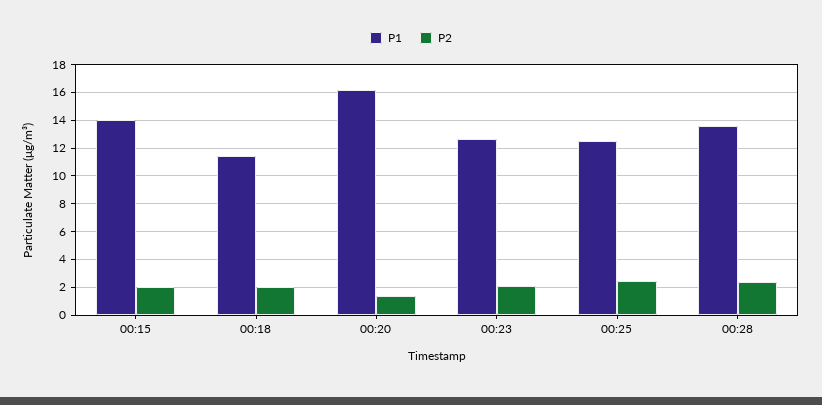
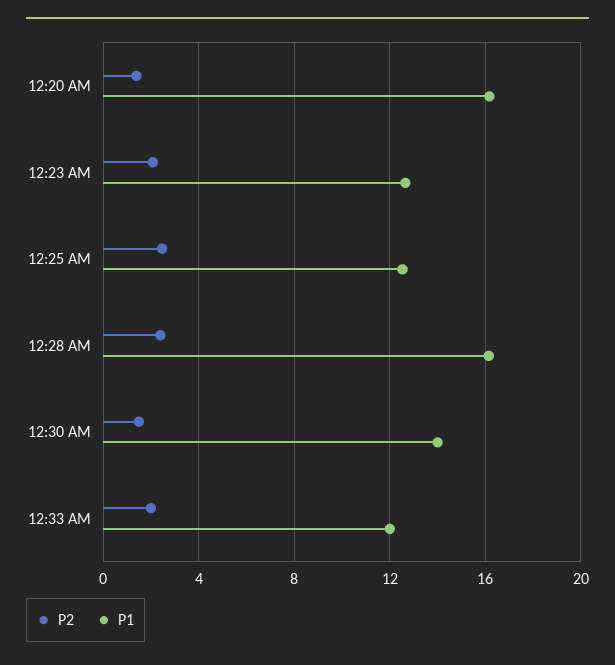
P1, 00:15: 14 -> none
P2, 00:15: 2 -> none
P1, 00:18: 11.5 -> none
P2, 00:18: 2 -> none
P1, 00:28: 13.5 -> 16
P2, 12:30 AM: none -> 1.5
P1, 12:30 AM: none -> 14
P2, 12:33 AM: none -> 2
P1, 12:33 AM: none -> 12

